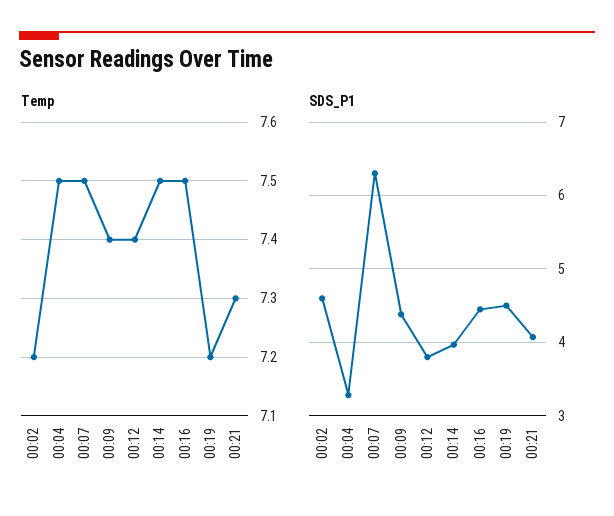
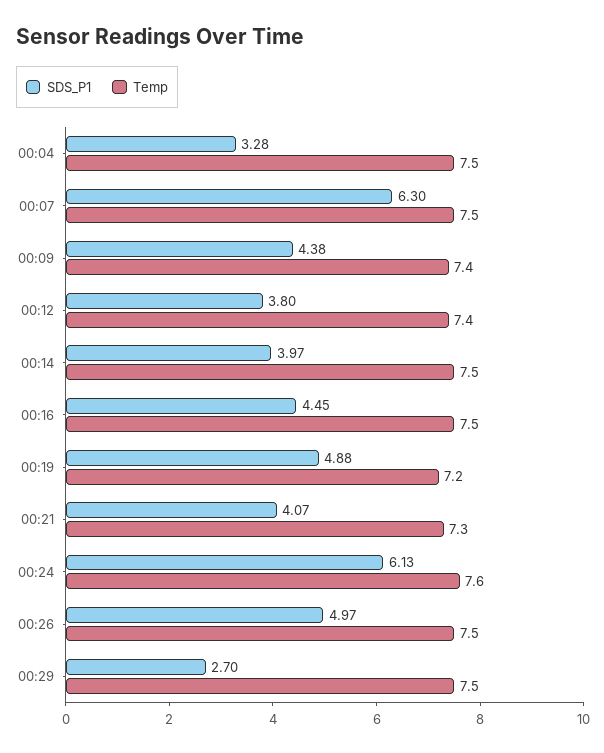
Temp, 00:02: 7.2 -> none
SDS_P1, 00:02: 4.6 -> none
SDS_P1, 00:19: 4.5 -> 4.88
SDS_P1, 00:24: none -> 6.13
Temp, 00:24: none -> 7.6
SDS_P1, 00:26: none -> 4.97
Temp, 00:26: none -> 7.5
SDS_P1, 00:29: none -> 2.7
Temp, 00:29: none -> 7.5

